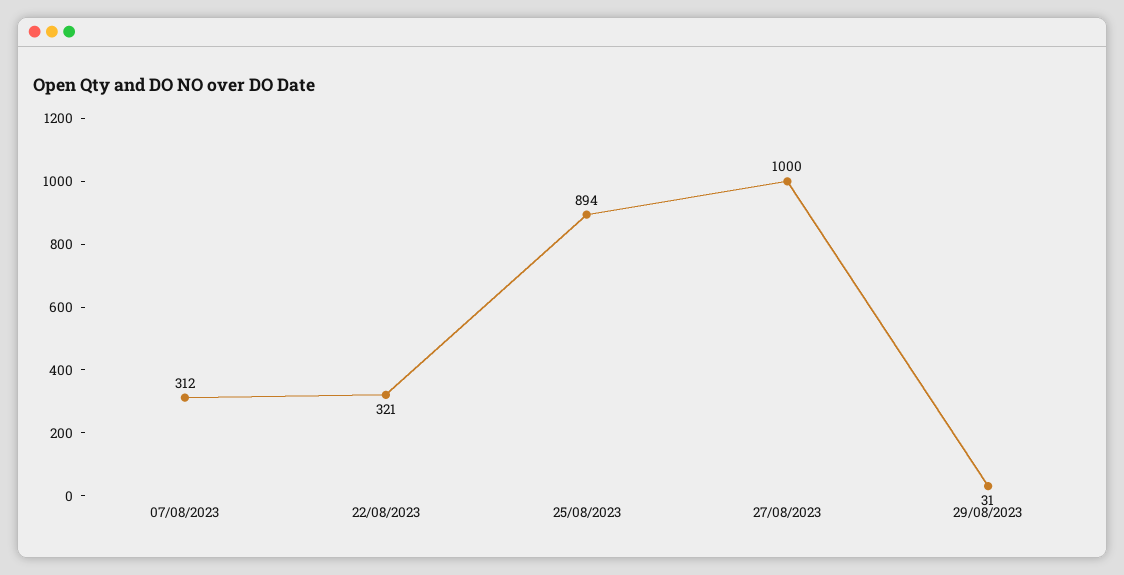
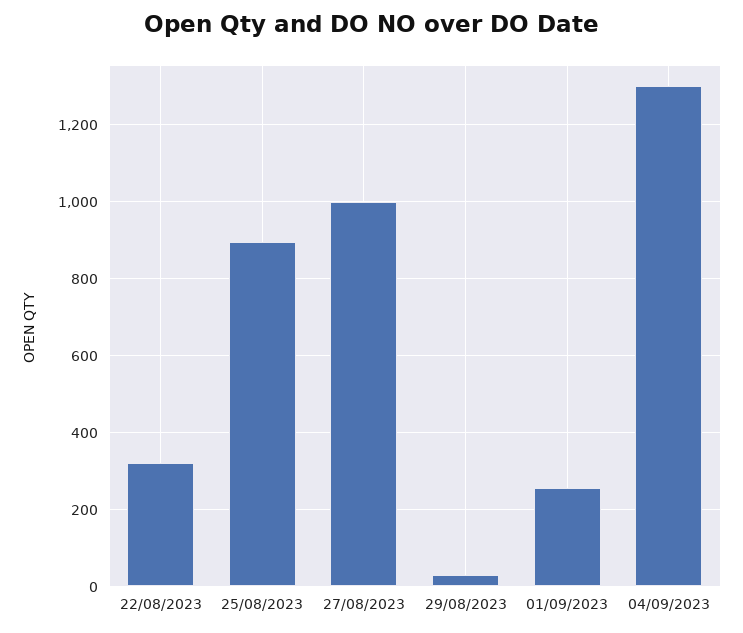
07/08/2023: 312 -> none
01/09/2023: none -> 260
04/09/2023: none -> 1300

